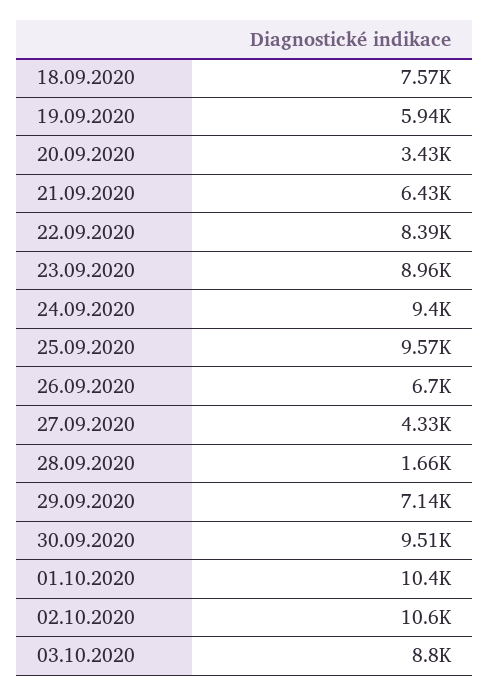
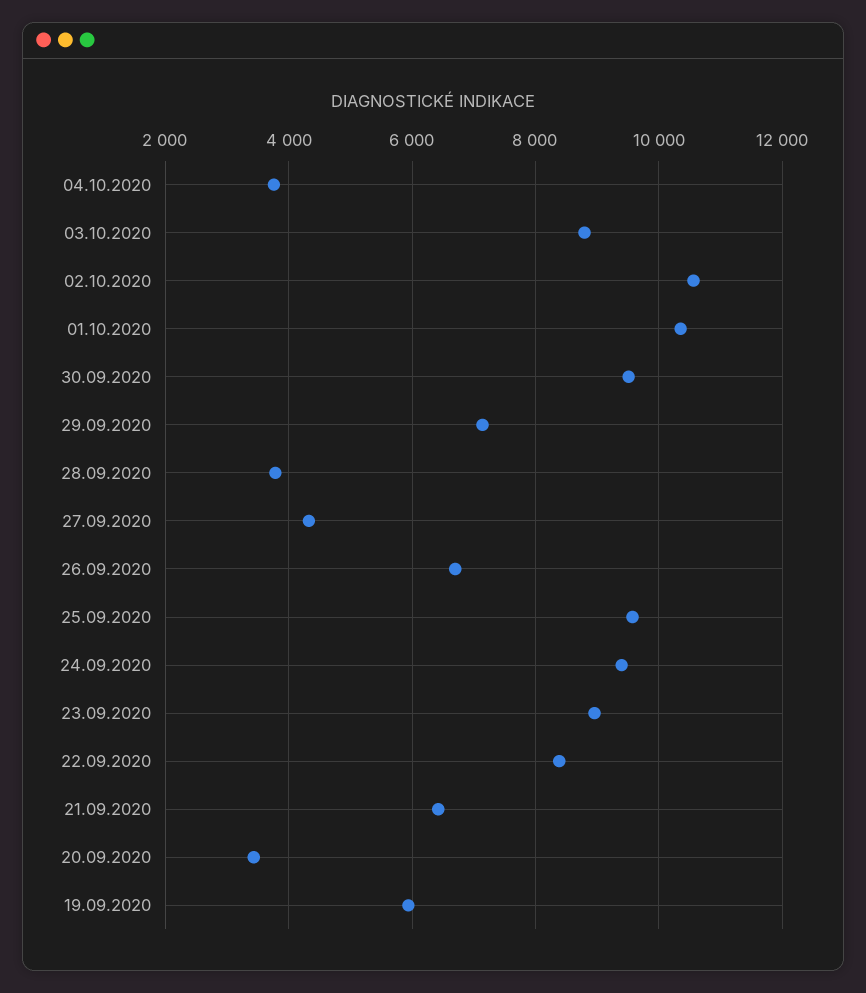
18.09.2020: 7570 -> none
28.09.2020: 1660 -> 3800
04.10.2020: none -> 3800

